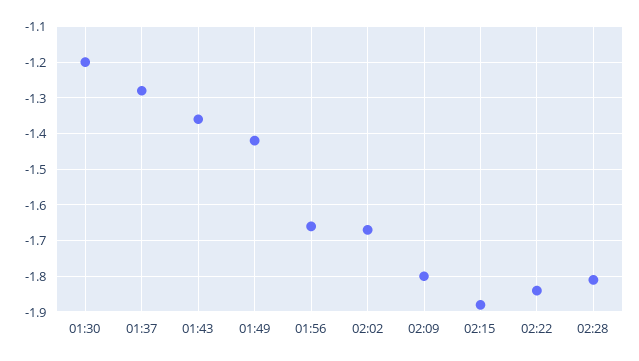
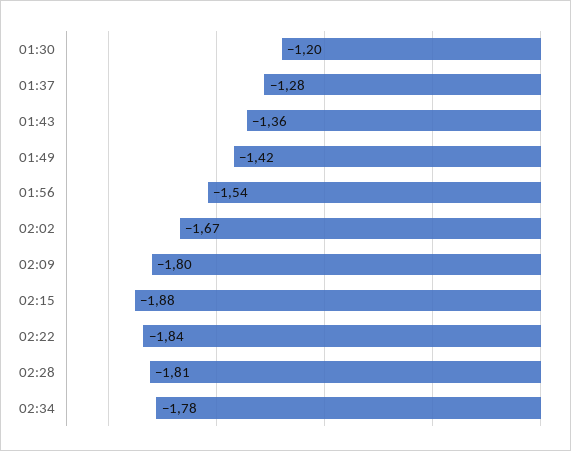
01:56: -1.65 -> -1.54
02:34: none -> -1.78

